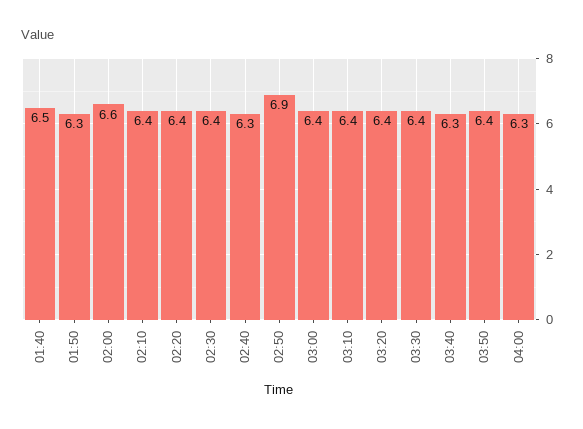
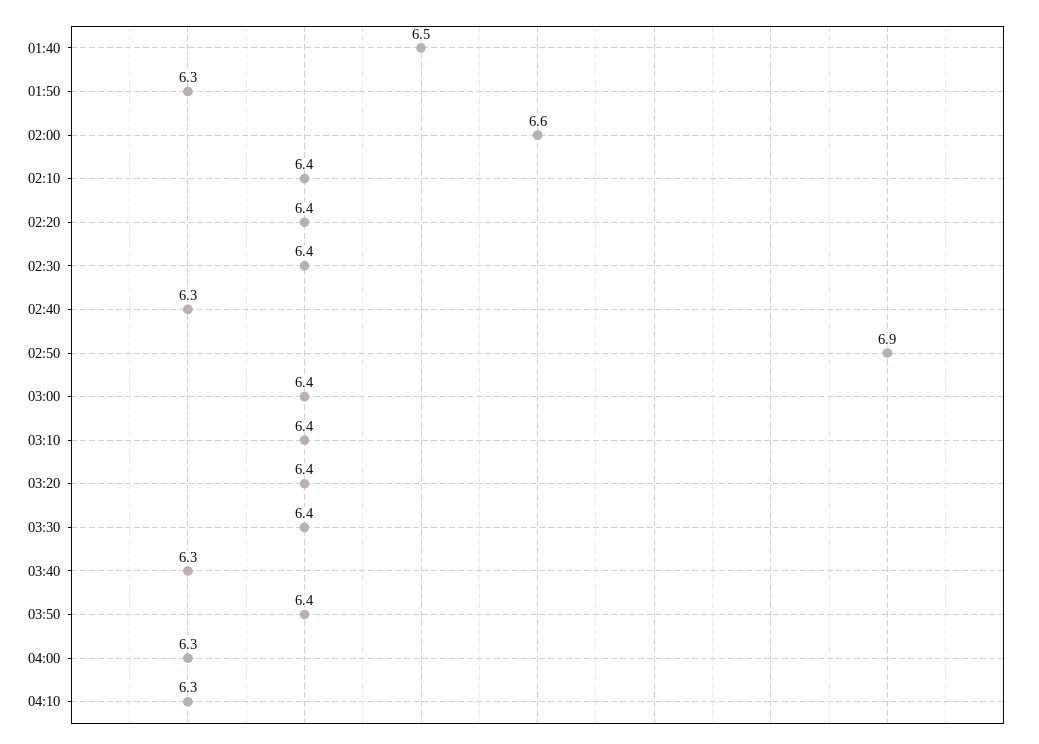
04:10: none -> 6.3

